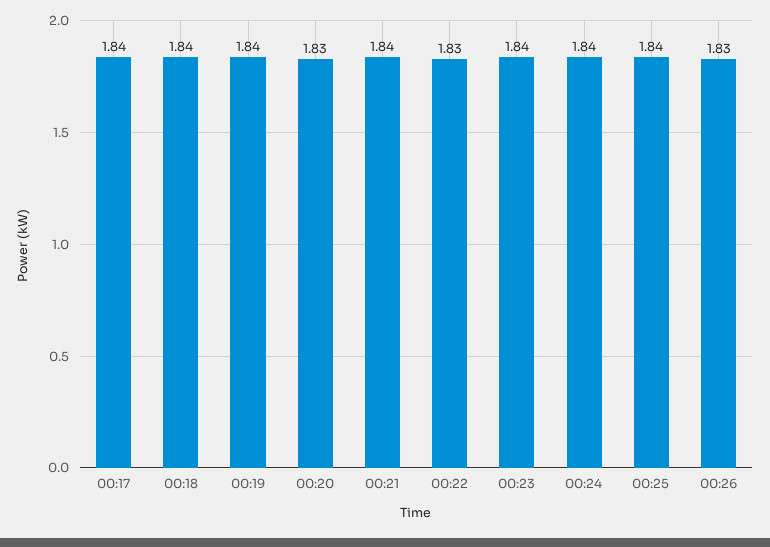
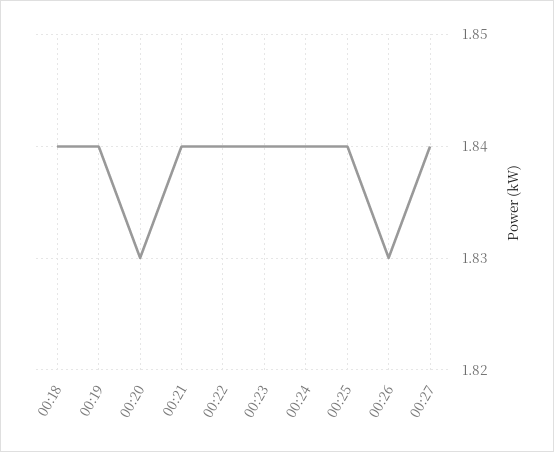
00:17: 1.84 -> none
00:22: 1.83 -> 1.84
00:27: none -> 1.84

